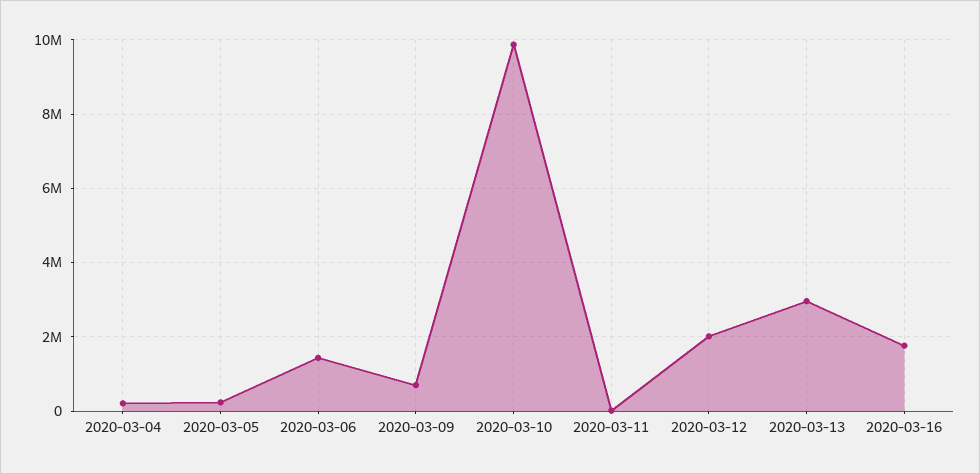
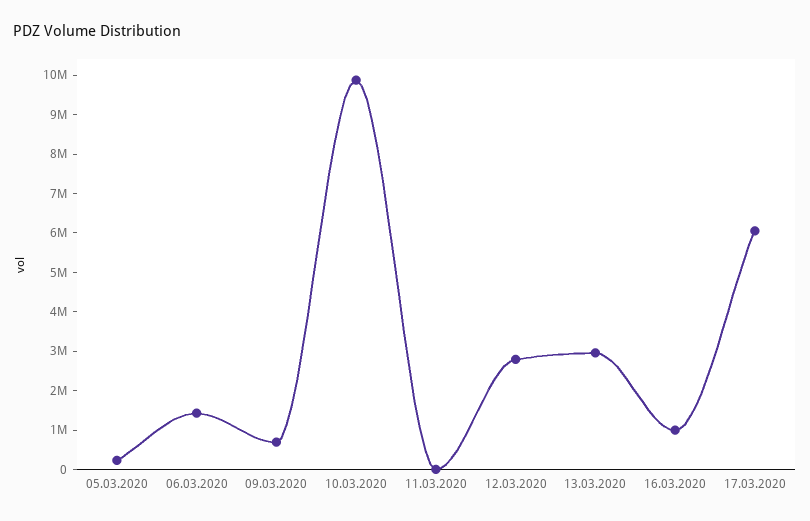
2020-03-04: 200000 -> none
2020-03-12: 2000000 -> 2750000
2020-03-16: 1800000 -> 1000000
17.03.2020: none -> 6000000

